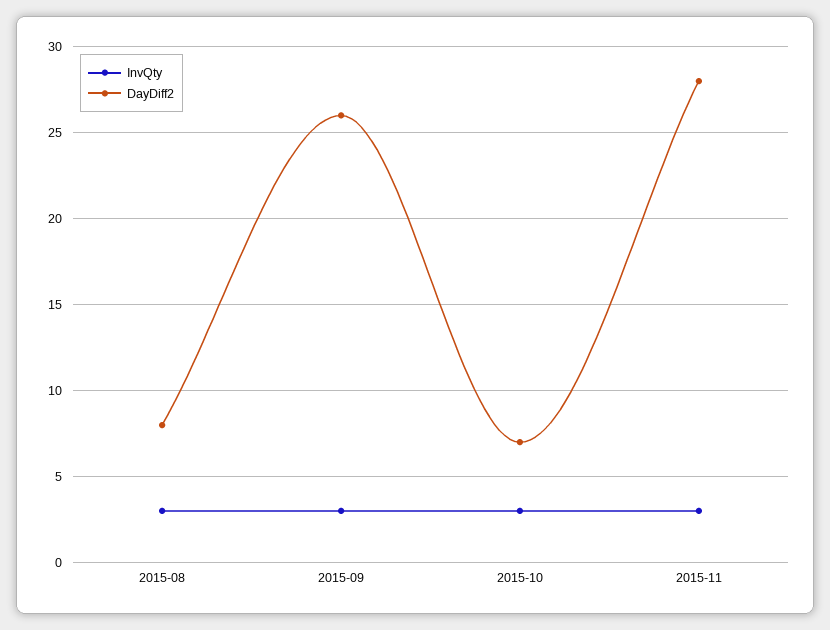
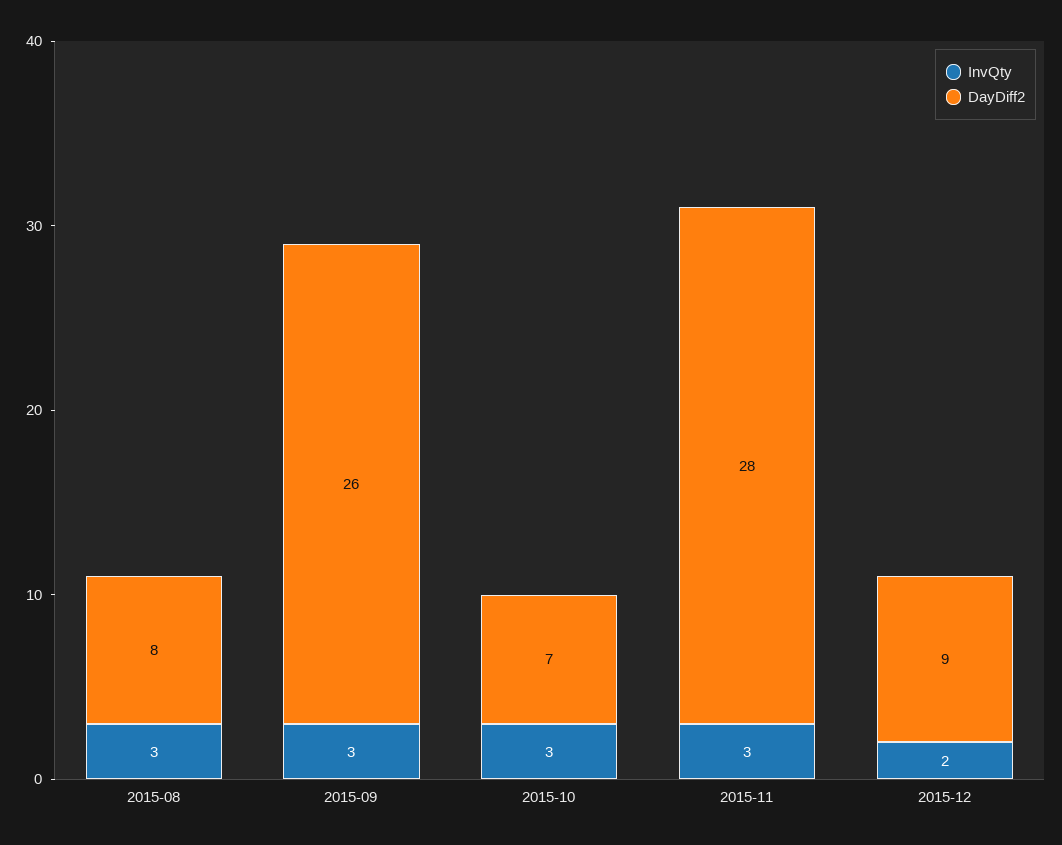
InvQty, 2015-12: none -> 2
DayDiff2, 2015-12: none -> 9

